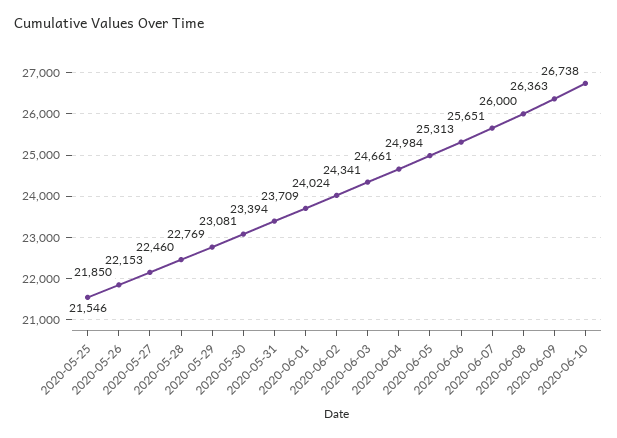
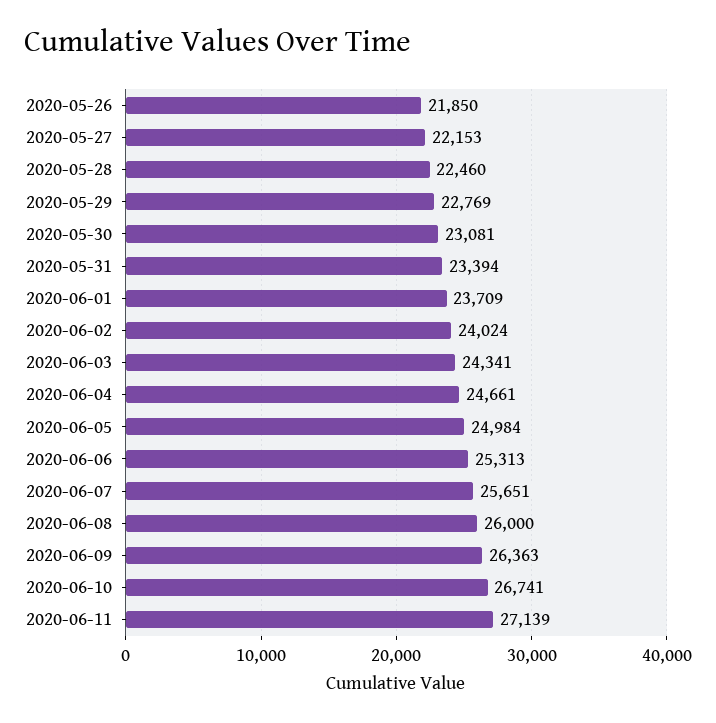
2020-05-25: 21546 -> none
2020-06-10: 26738 -> 26741
2020-06-11: none -> 27139

